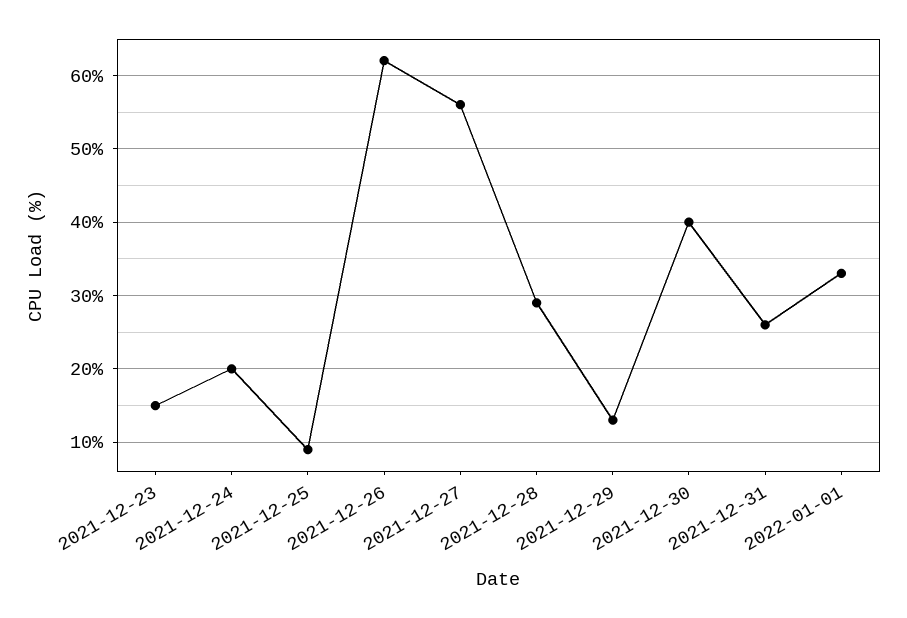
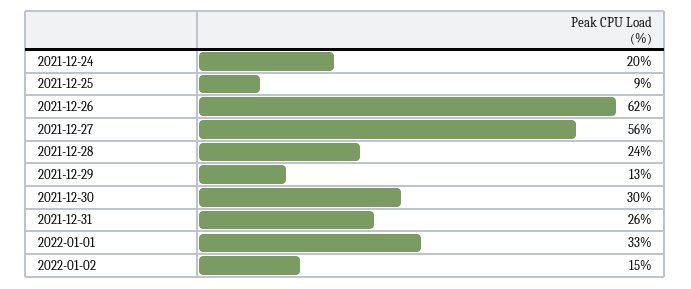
2021-12-23: 15 -> none
2021-12-28: 29 -> 24
2021-12-30: 40 -> 30
2022-01-02: none -> 15

